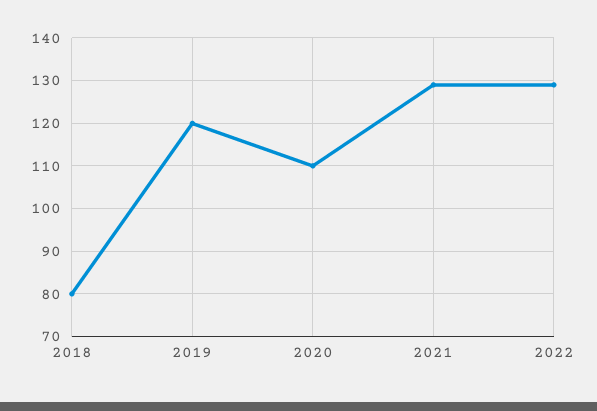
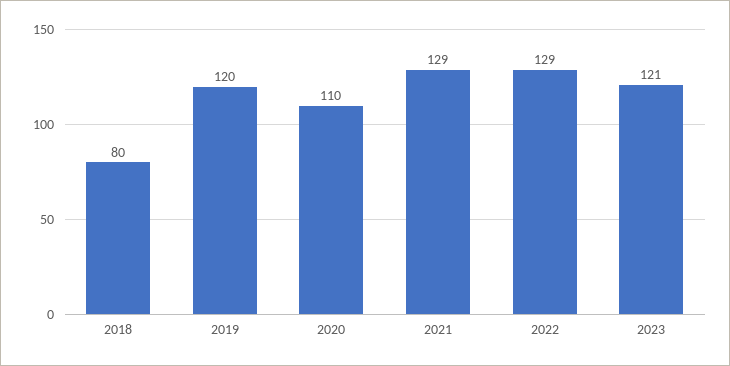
2023: none -> 121

